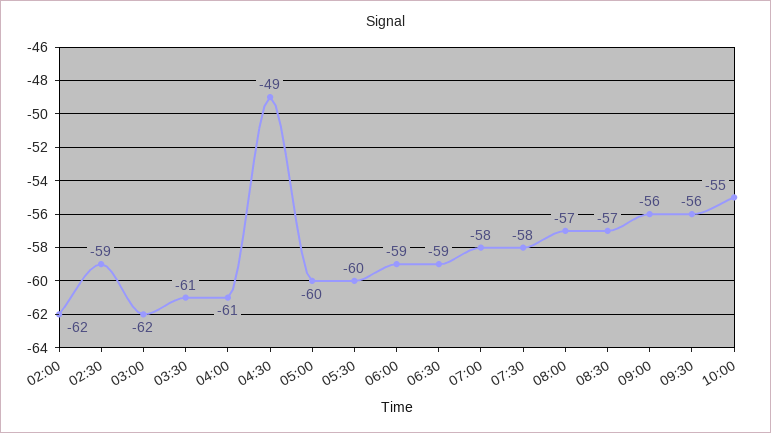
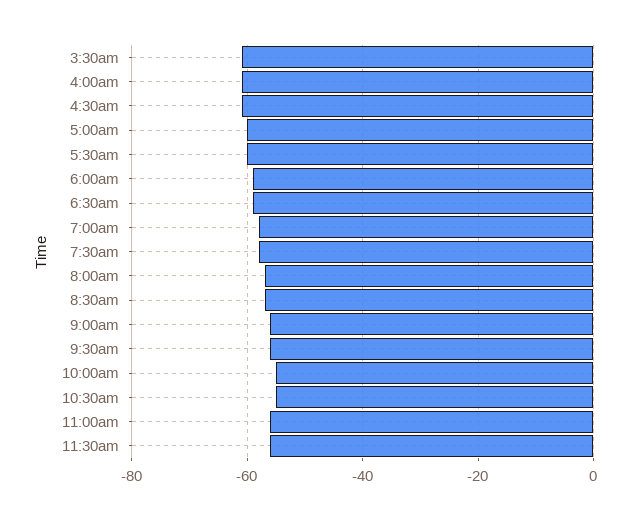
02:00: -62 -> none
02:30: -59 -> none
03:00: -62 -> none
04:30: -49 -> -60
10:30am: none -> -55
11:00am: none -> -55
11:30am: none -> -55

